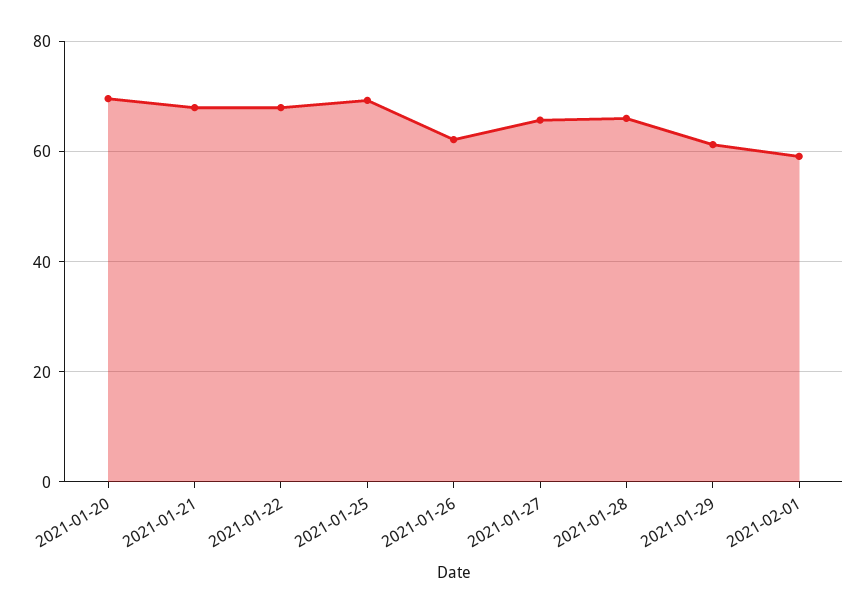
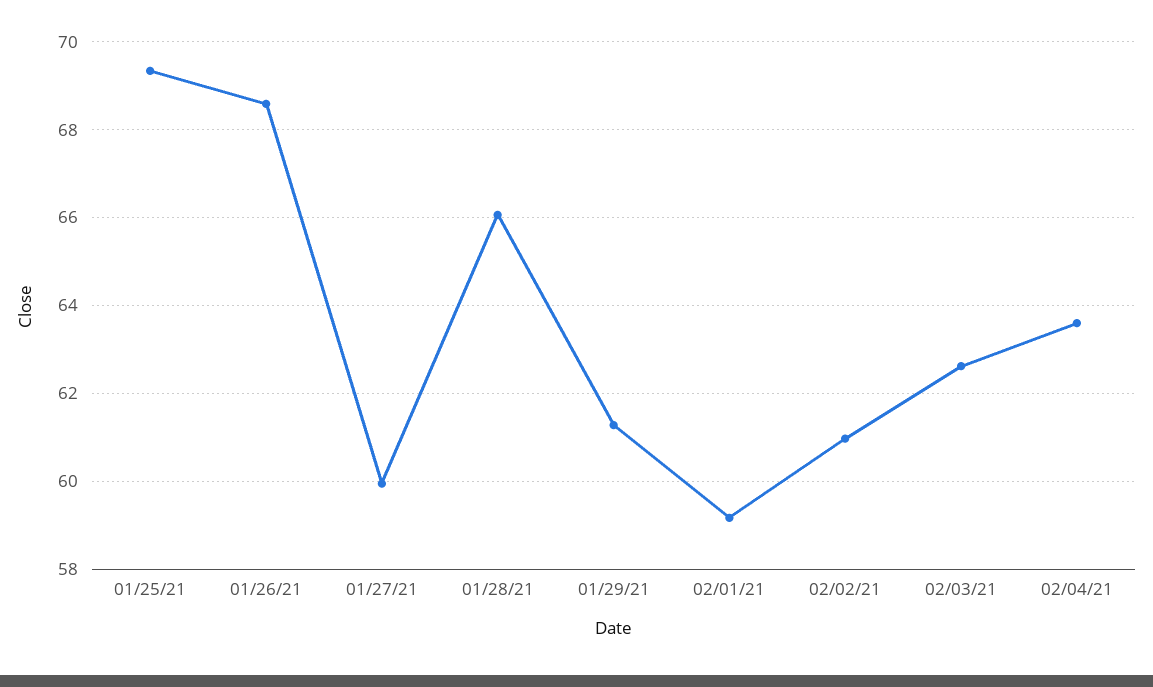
2021-01-20: 70 -> none
2021-01-21: 68 -> none
2021-01-22: 68 -> none
2021-01-26: 62 -> 68.6
2021-01-27: 66 -> 60
02/02/21: none -> 61
02/03/21: none -> 62.6
02/04/21: none -> 63.6

